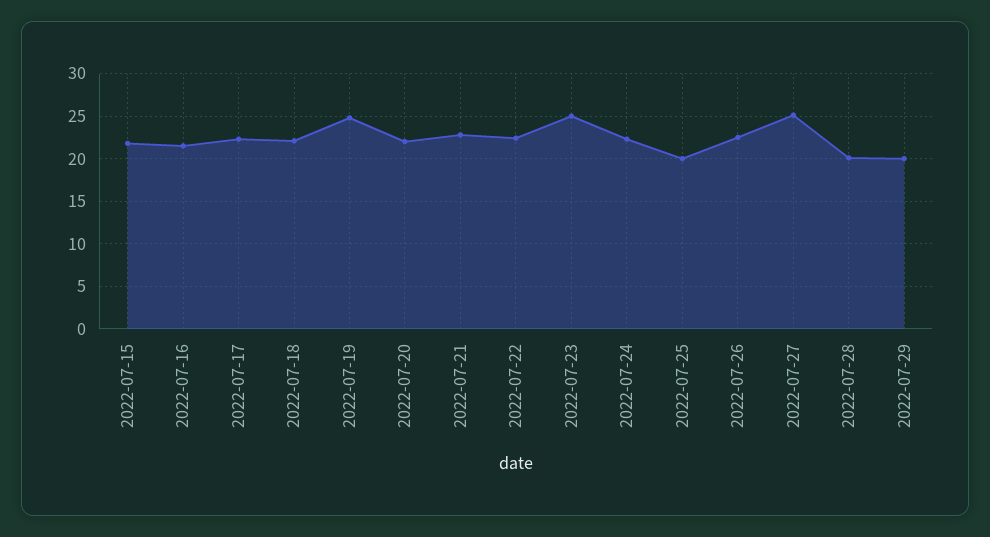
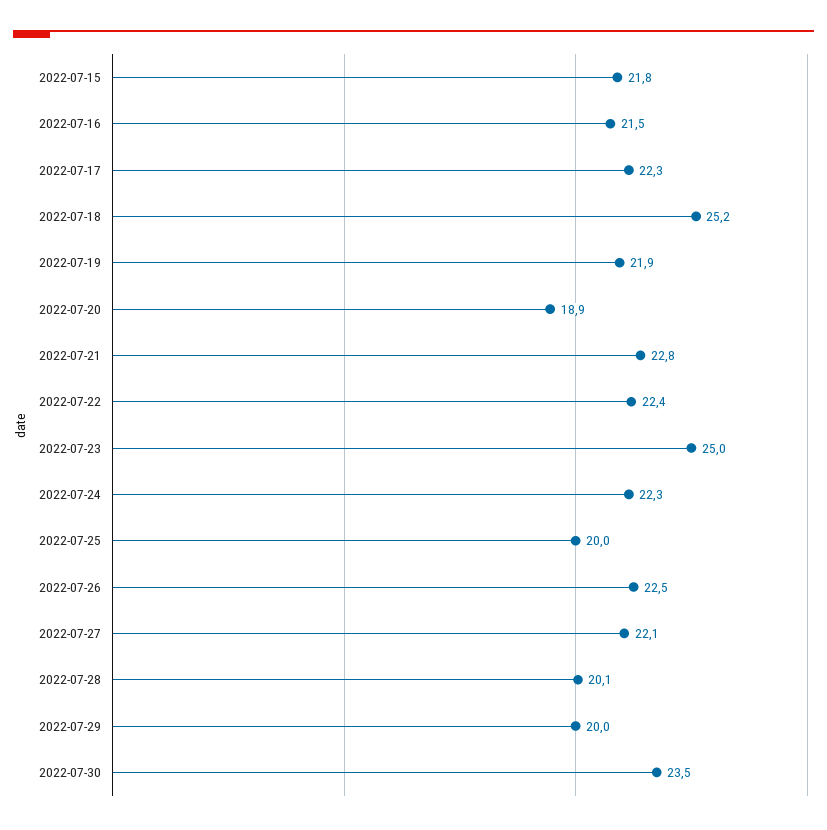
2022-07-18: 22 -> 25.2
2022-07-19: 25 -> 21.9
2022-07-20: 22 -> 18.9
2022-07-27: 25 -> 22.1
2022-07-30: none -> 23.5

